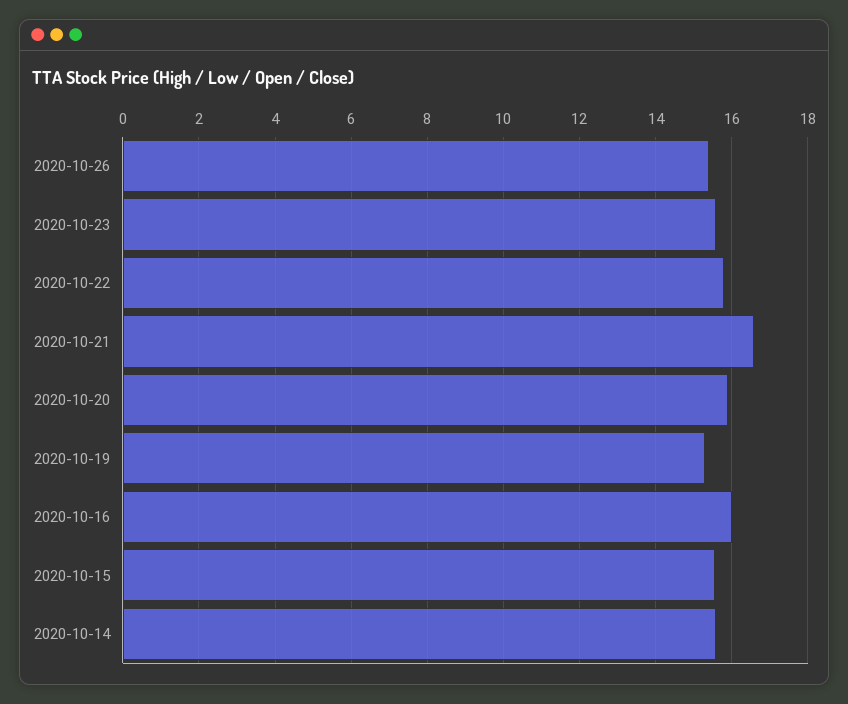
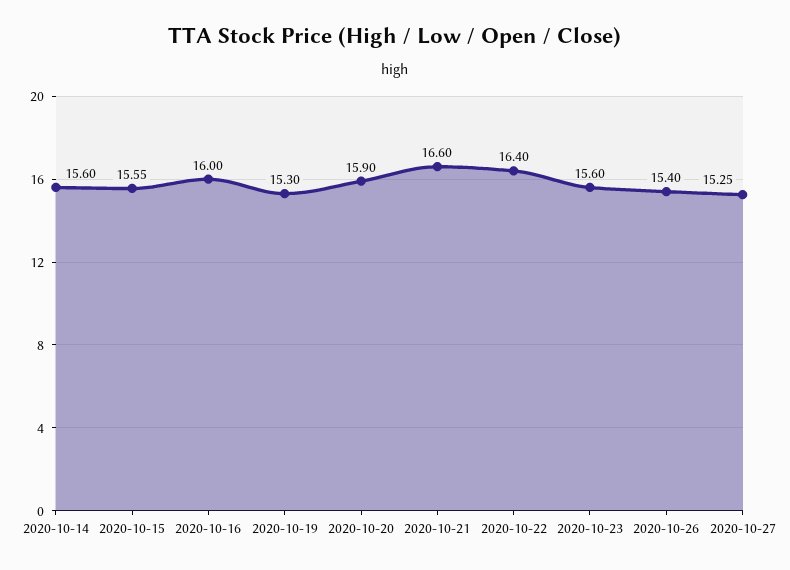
2020-10-22: 15.8 -> 16.4
2020-10-27: none -> 15.25

